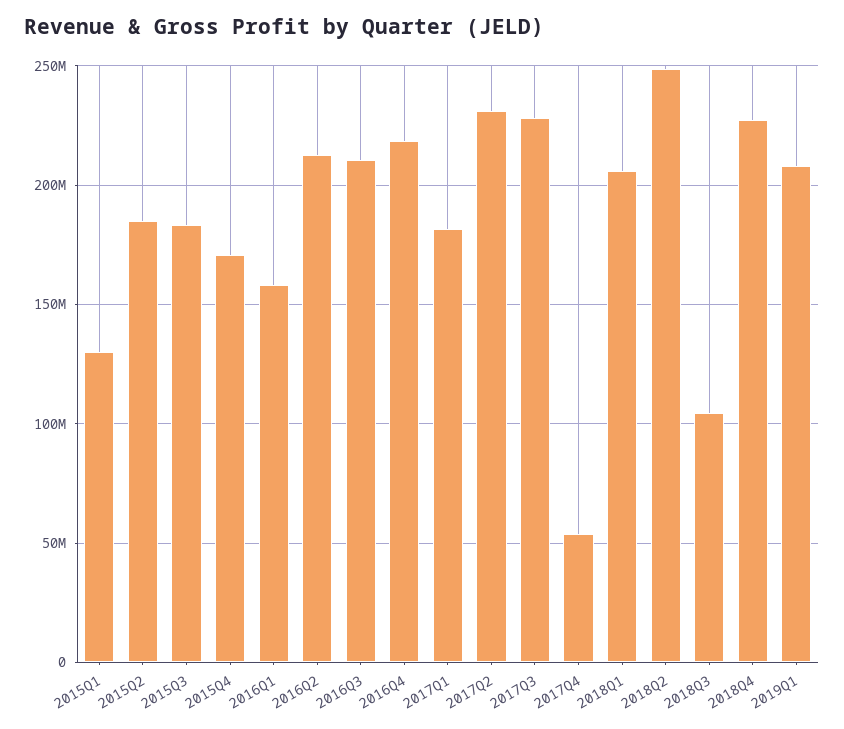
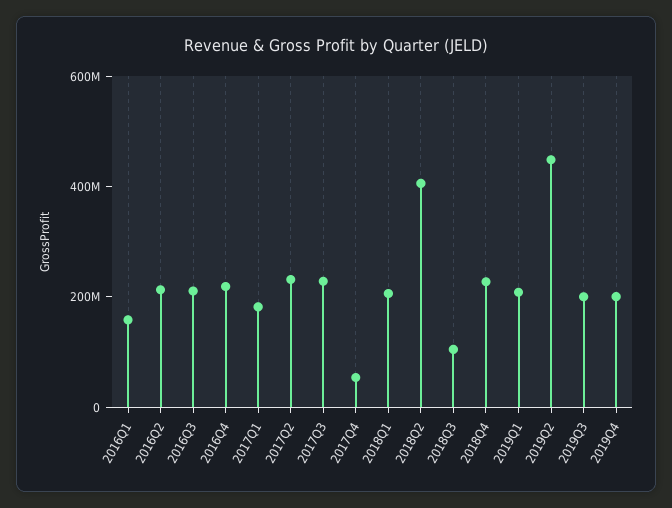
2015Q1: 130000000 -> none
2015Q2: 185000000 -> none
2015Q3: 185000000 -> none
2015Q4: 170000000 -> none
2018Q2: 250000000 -> 400000000
2019Q2: none -> 450000000
2019Q3: none -> 200000000
2019Q4: none -> 200000000

